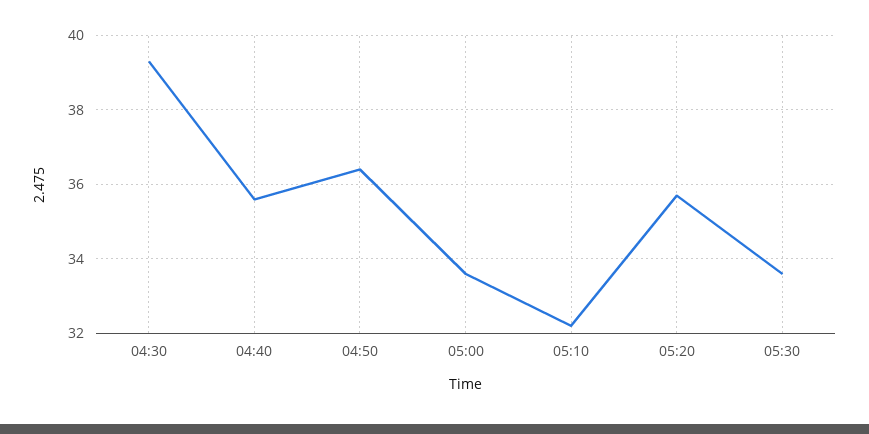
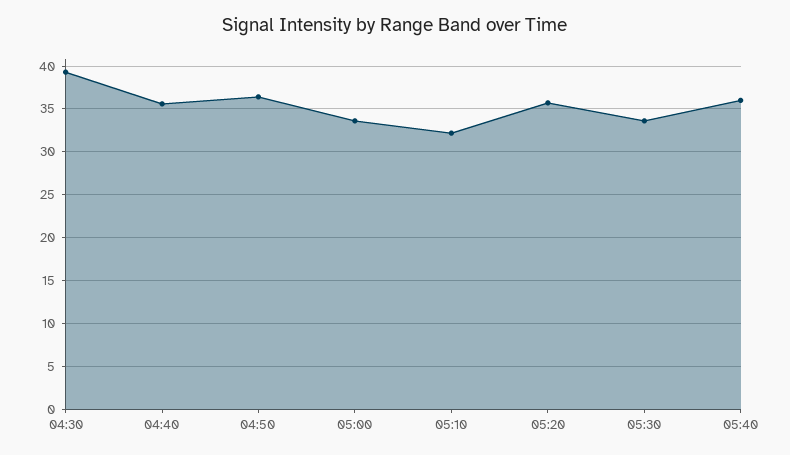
05:40: none -> 36

